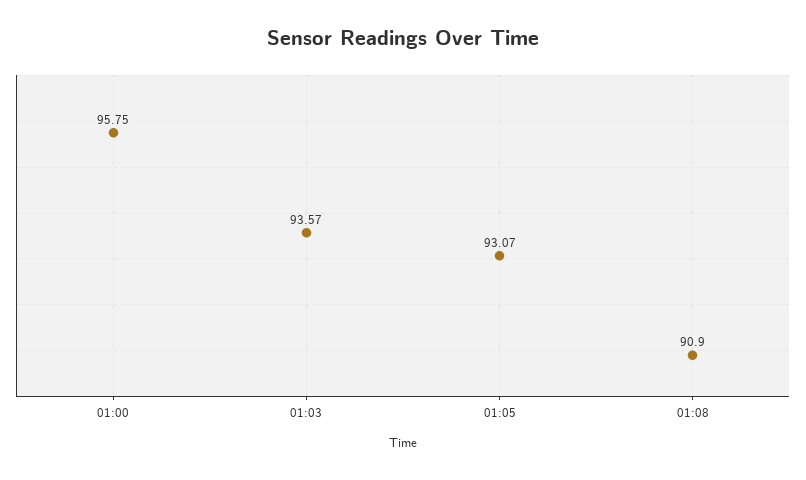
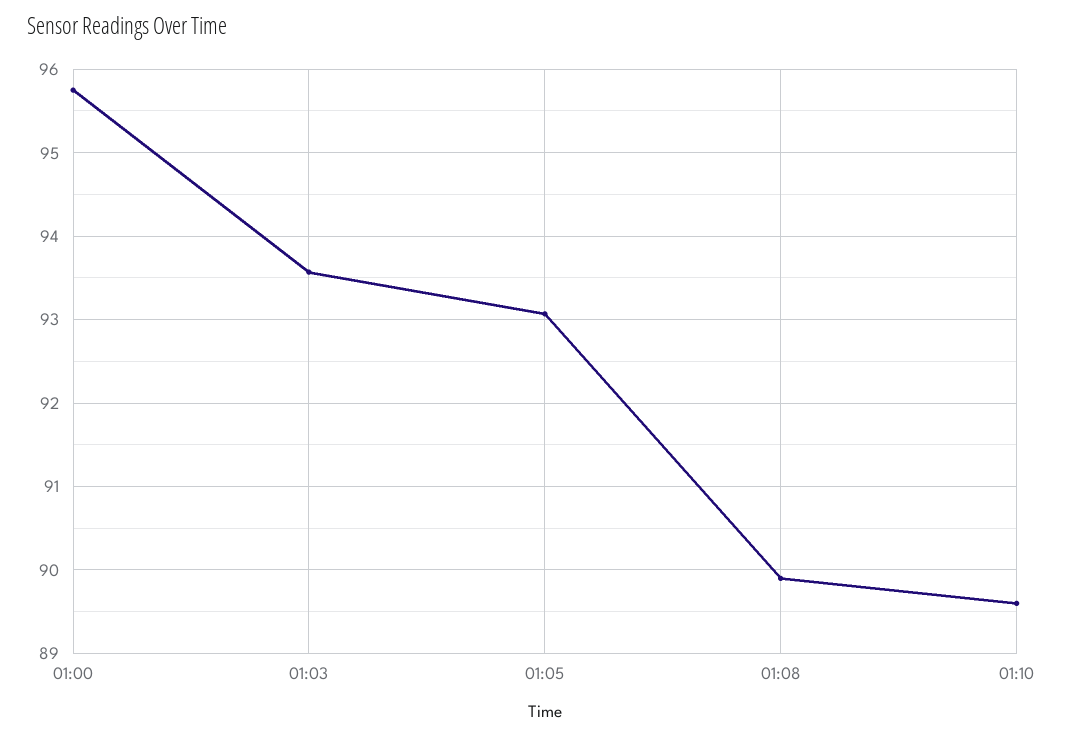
01:08: 90.9 -> 89.9
01:10: none -> 89.6

